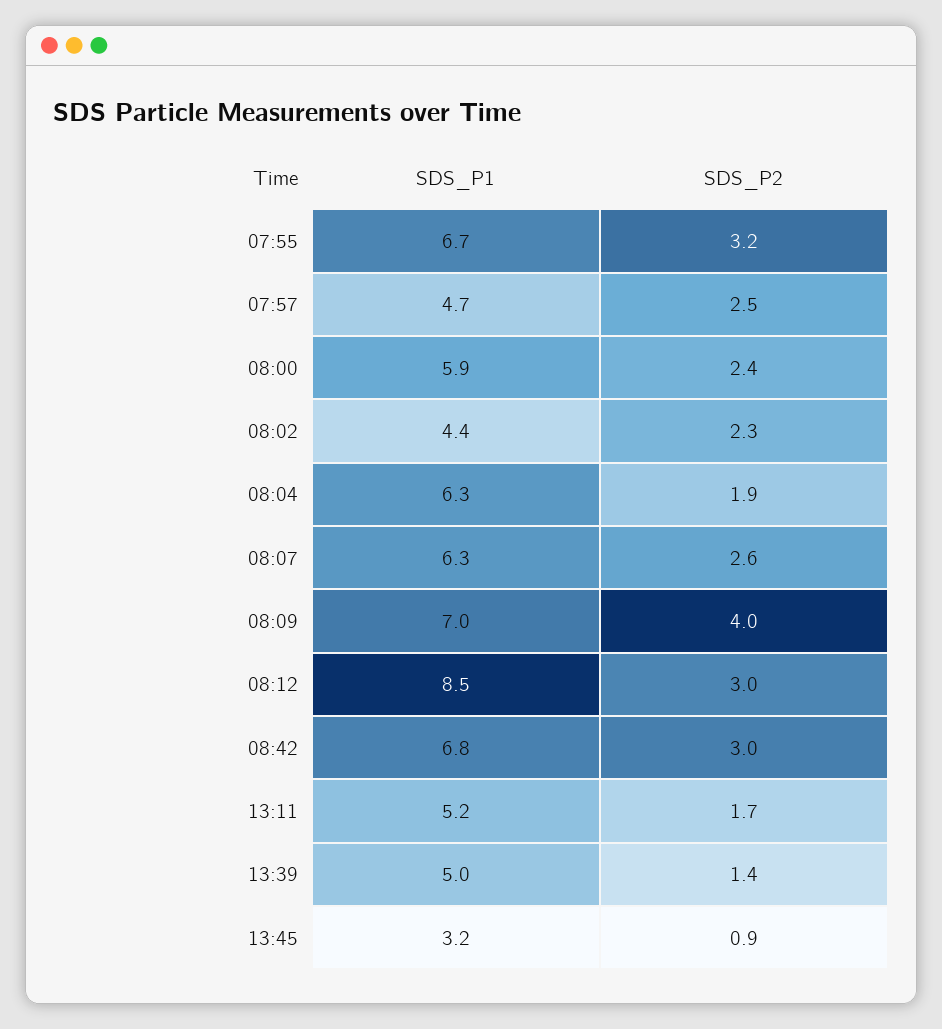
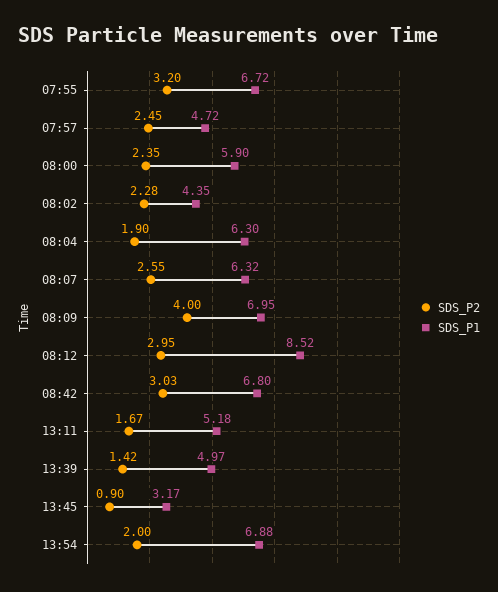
SDS_P2, 13:54: none -> 2
SDS_P1, 13:54: none -> 6.88

